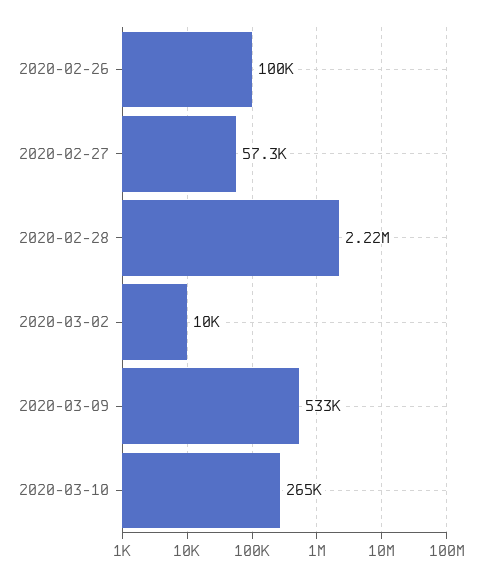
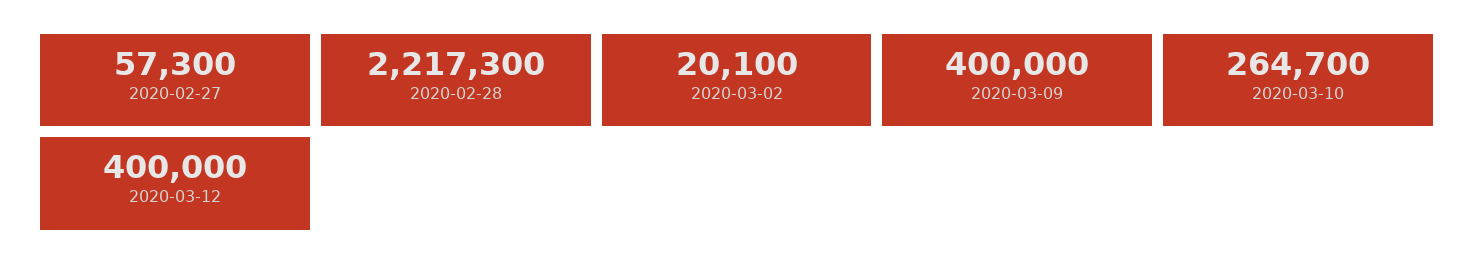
2020-02-26: 100000 -> none
2020-03-02: 10000 -> 20100
2020-03-09: 533000 -> 400000
2020-03-12: none -> 400000

